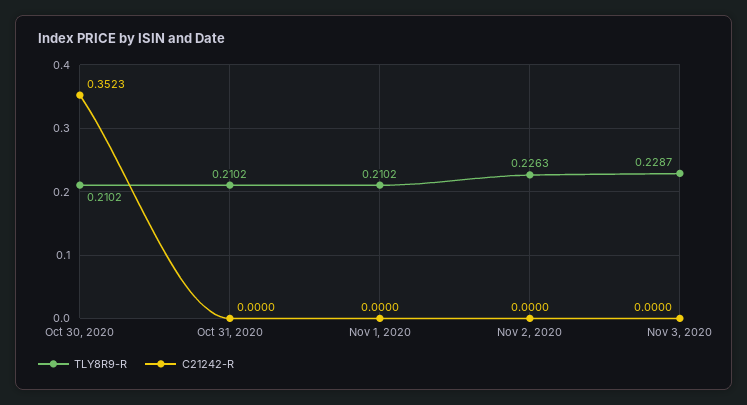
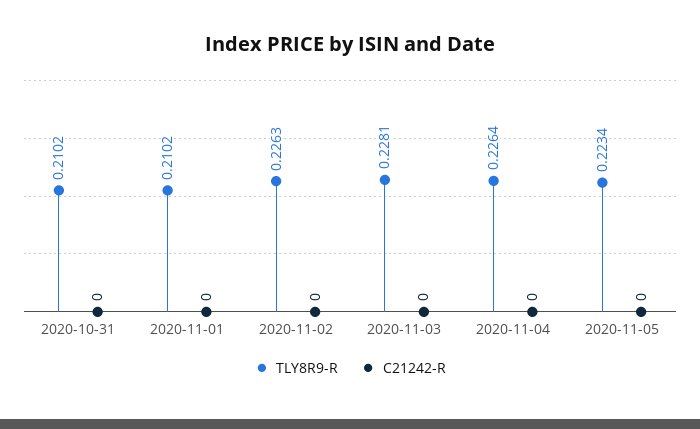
TLY8R9-R, Oct 30, 2020: 0.2102 -> none
C21242-R, Oct 30, 2020: 0.3523 -> none
TLY8R9-R, Nov 3, 2020: 0.2287 -> 0.2281
TLY8R9-R, 2020-11-04: none -> 0.2264
C21242-R, 2020-11-04: none -> 0
TLY8R9-R, 2020-11-05: none -> 0.2234
C21242-R, 2020-11-05: none -> 0

